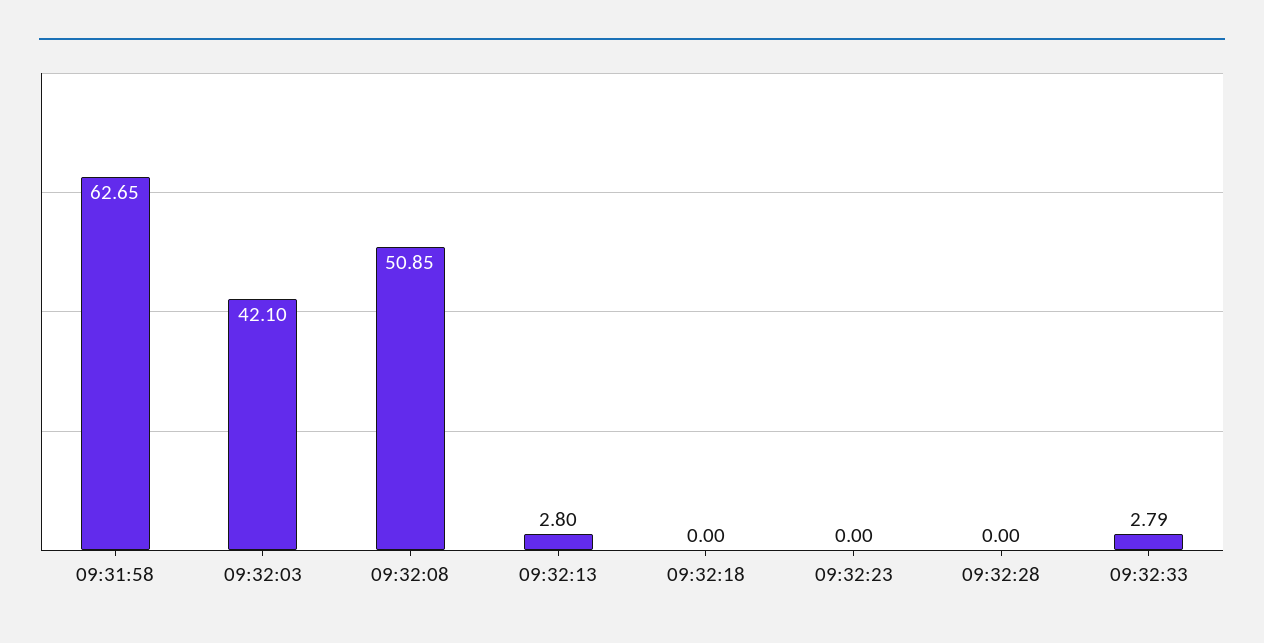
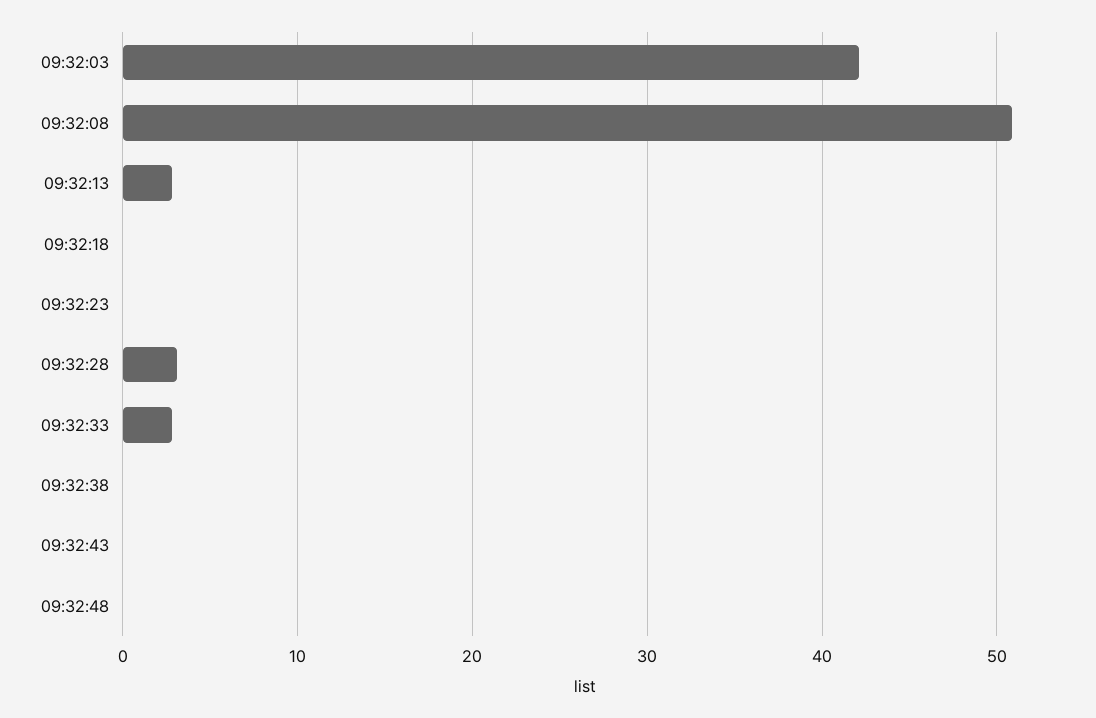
09:31:58: 62.65 -> none
09:32:28: 0 -> 3
09:32:38: none -> 0
09:32:43: none -> 0
09:32:48: none -> 0

